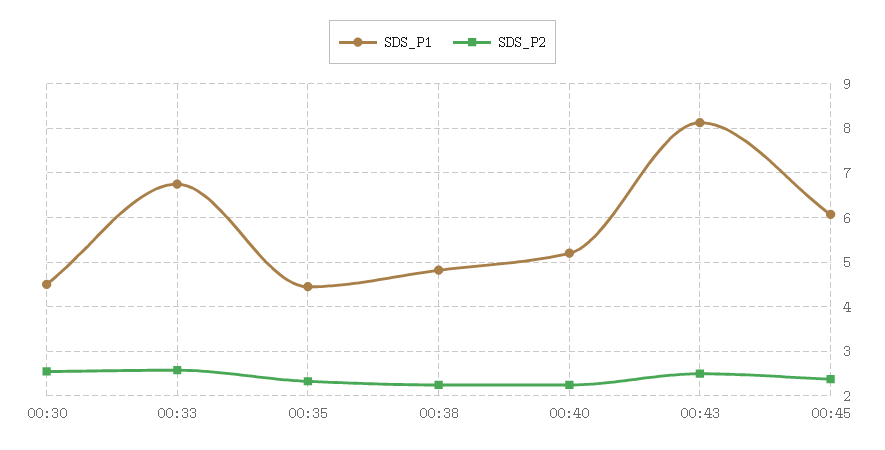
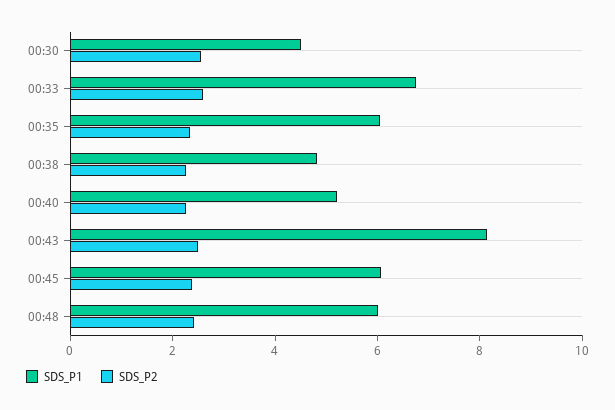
SDS_P1, 00:35: 4.4 -> 6
SDS_P1, 00:48: none -> 6
SDS_P2, 00:48: none -> 2.5

